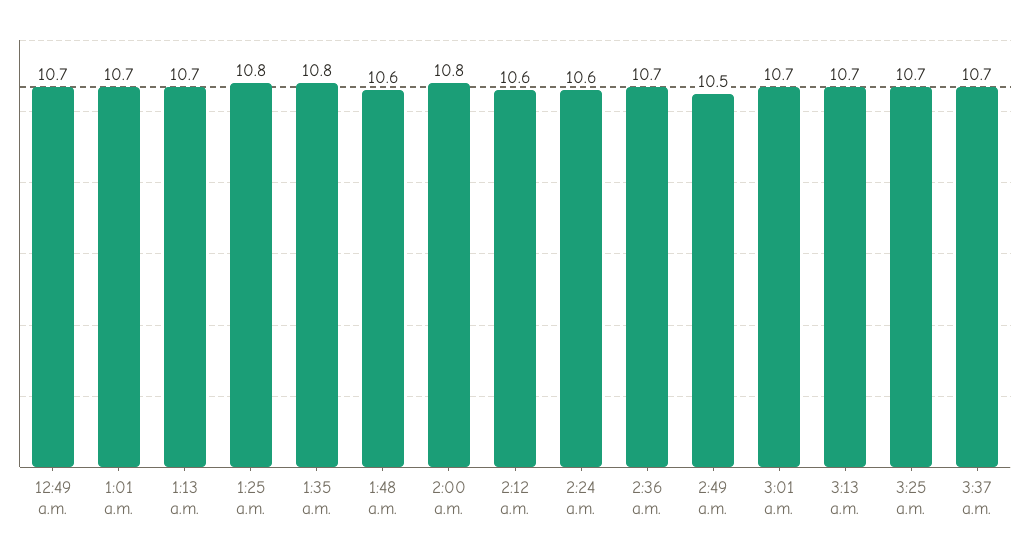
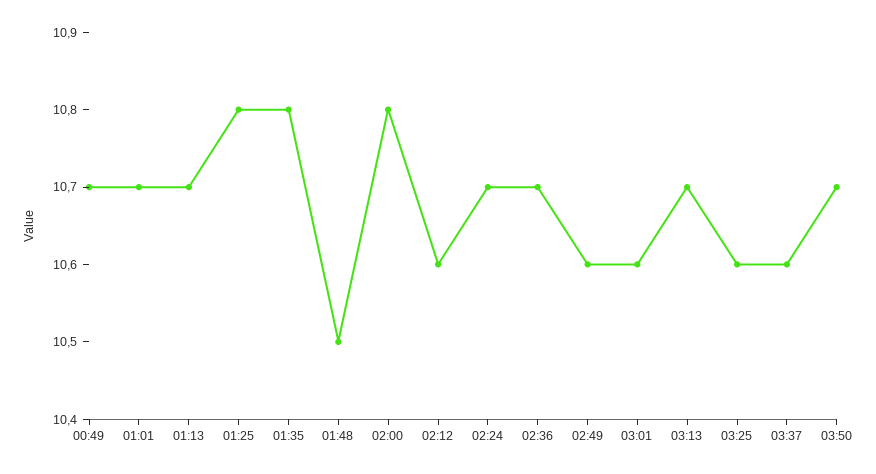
1:48 a.m.: 10.6 -> 10.5
2:24 a.m.: 10.6 -> 10.7
2:49 a.m.: 10.5 -> 10.6
3:01 a.m.: 10.7 -> 10.6
3:25 a.m.: 10.7 -> 10.6
3:37 a.m.: 10.7 -> 10.6
03:50: none -> 10.7

